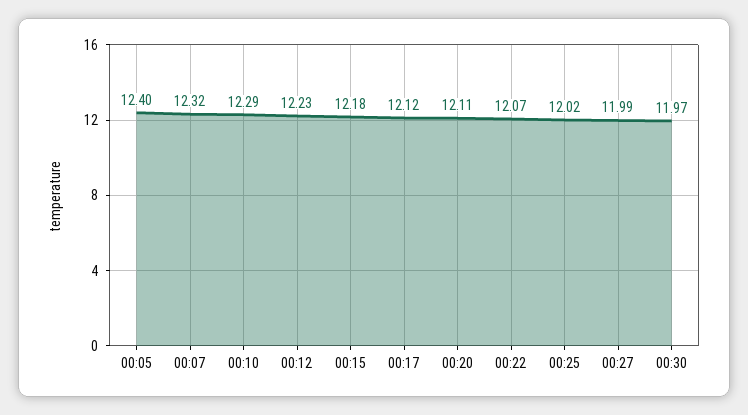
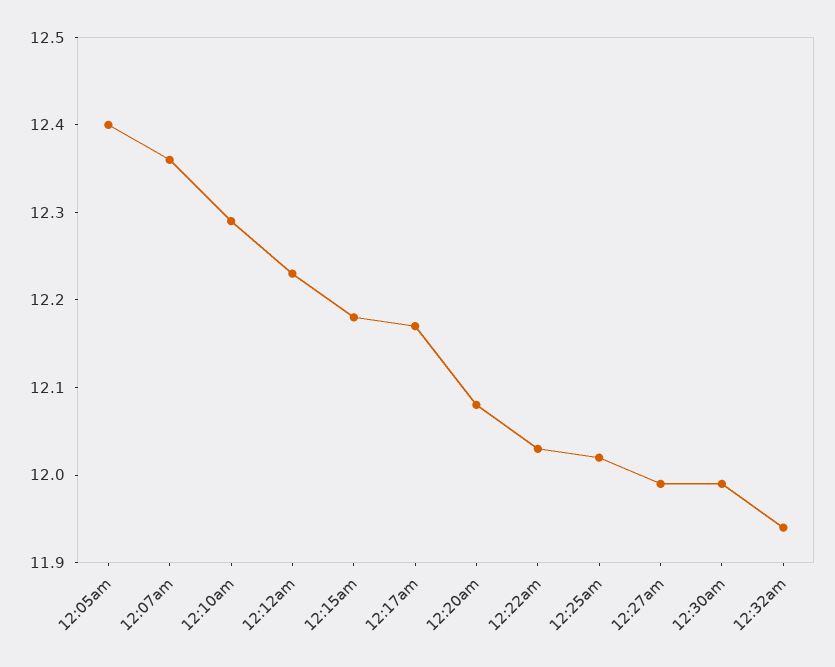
00:07: 12.32 -> 12.36
00:17: 12.12 -> 12.17
00:20: 12.11 -> 12.08
00:22: 12.07 -> 12.03
00:30: 11.97 -> 11.99
12:32am: none -> 11.94

